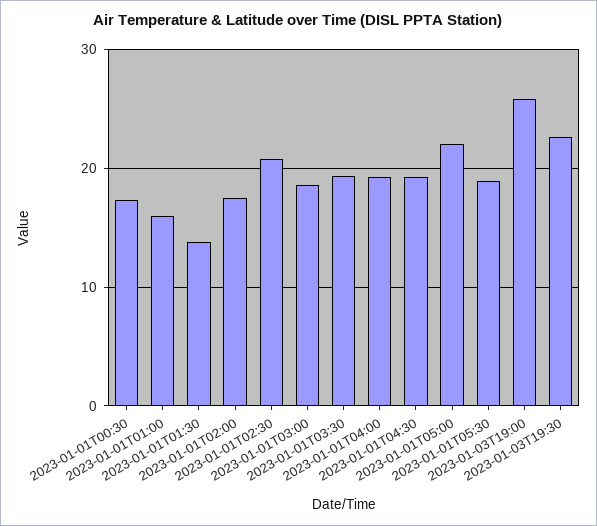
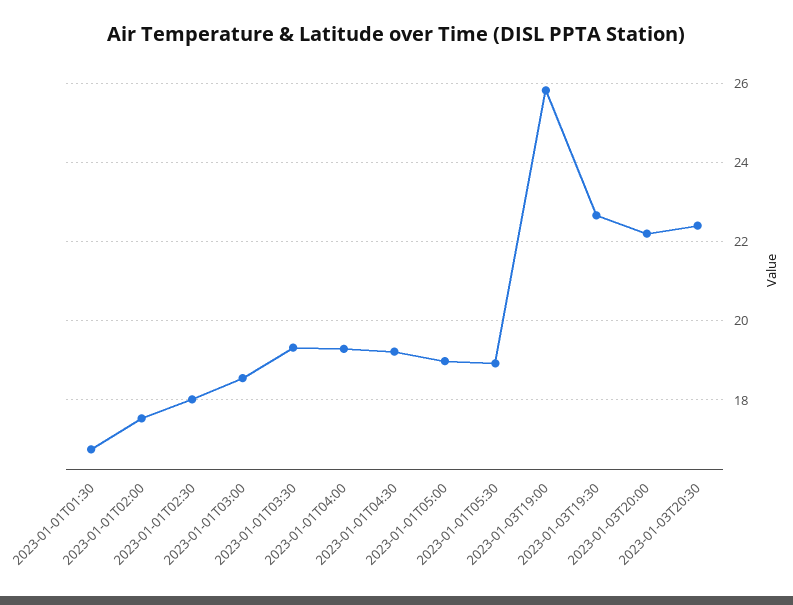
2023-01-01T00:30: 17 -> none
2023-01-01T01:00: 16 -> none
2023-01-01T01:30: 14 -> 16.8
2023-01-01T02:30: 21 -> 18
2023-01-01T05:00: 22 -> 19
2023-01-03T20:00: none -> 22.2
2023-01-03T20:30: none -> 22.4

